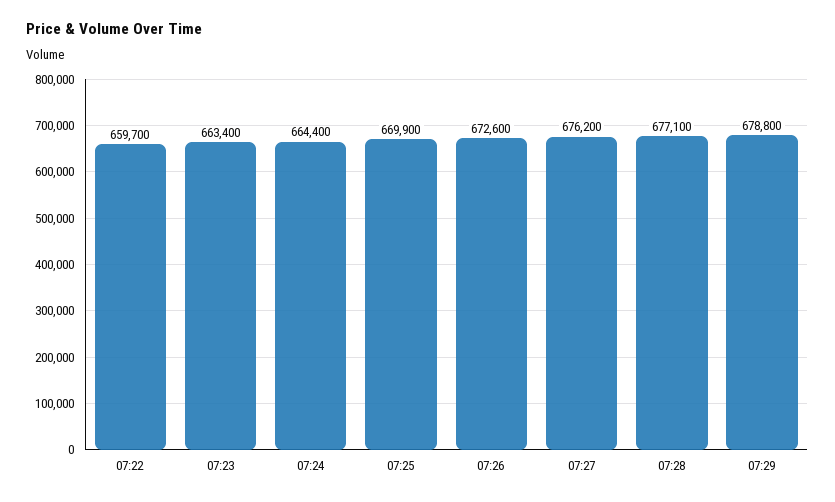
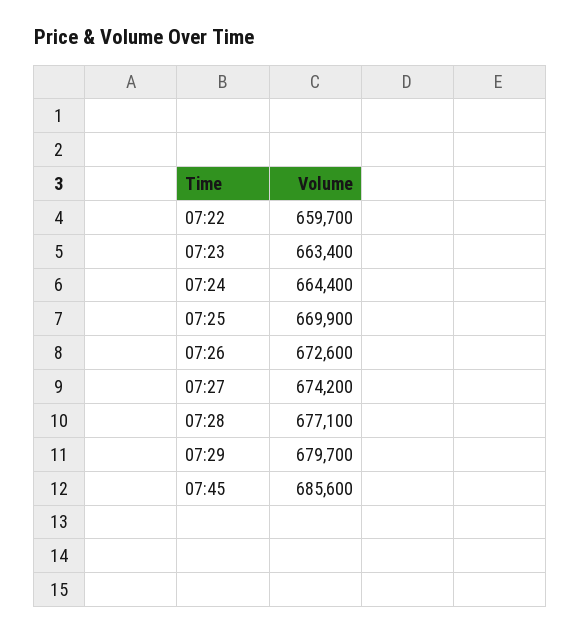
07:27: 676200 -> 674200
07:29: 678800 -> 679700
07:45: none -> 685600

